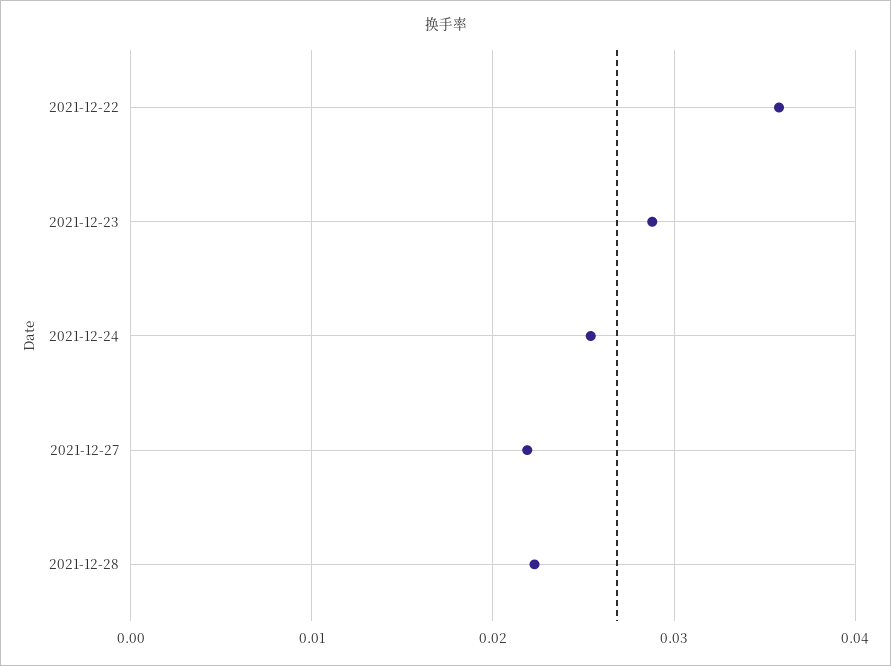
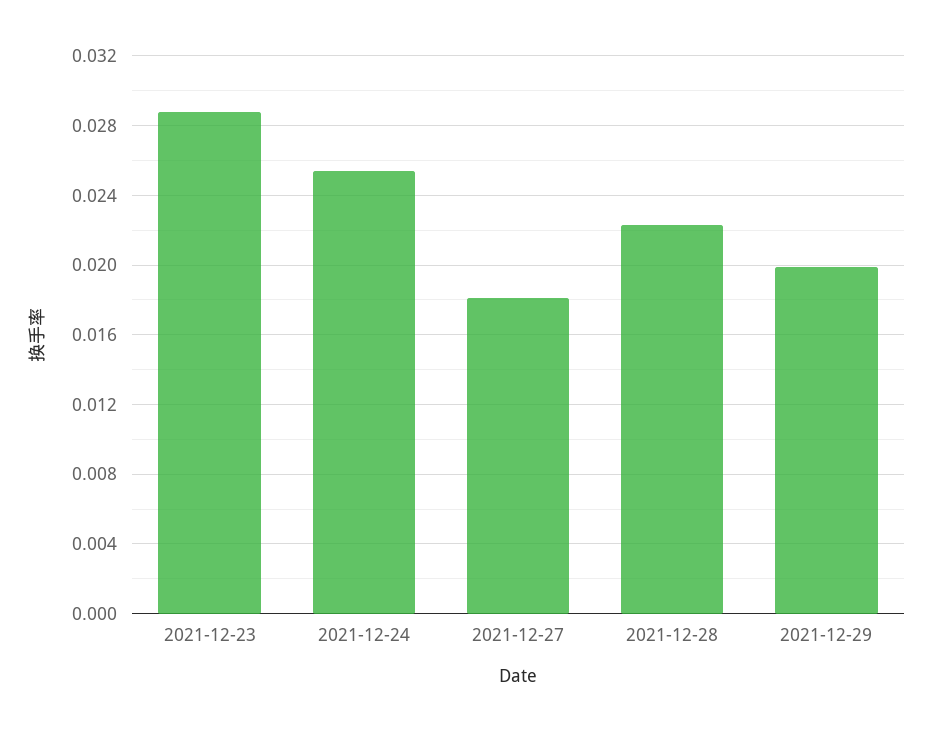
2021-12-22: 0.036 -> none
2021-12-27: 0.022 -> 0.018
2021-12-29: none -> 0.02

